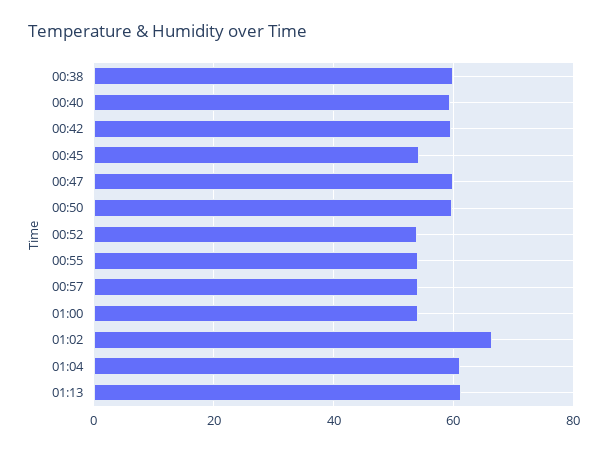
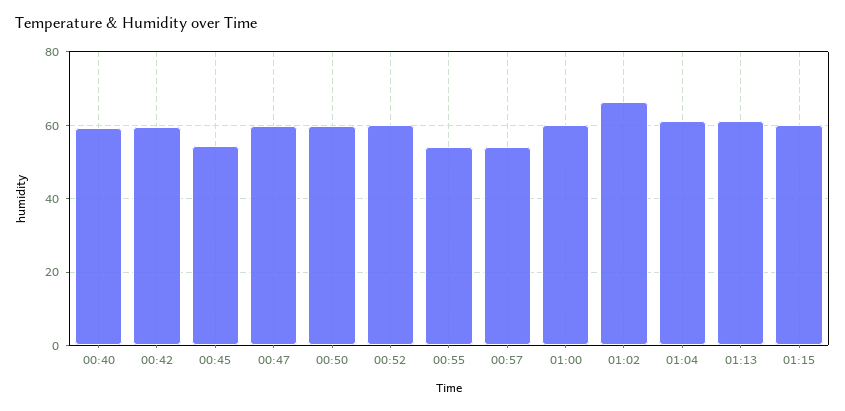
00:38: 60 -> none
00:52: 54 -> 60
01:00: 54 -> 60
01:15: none -> 60

